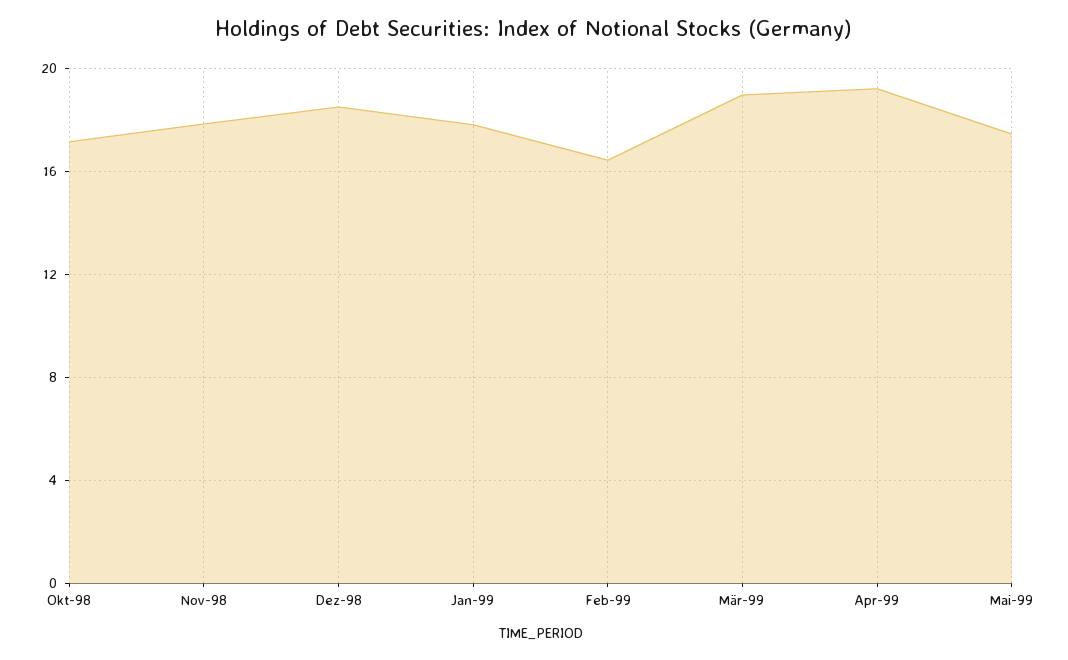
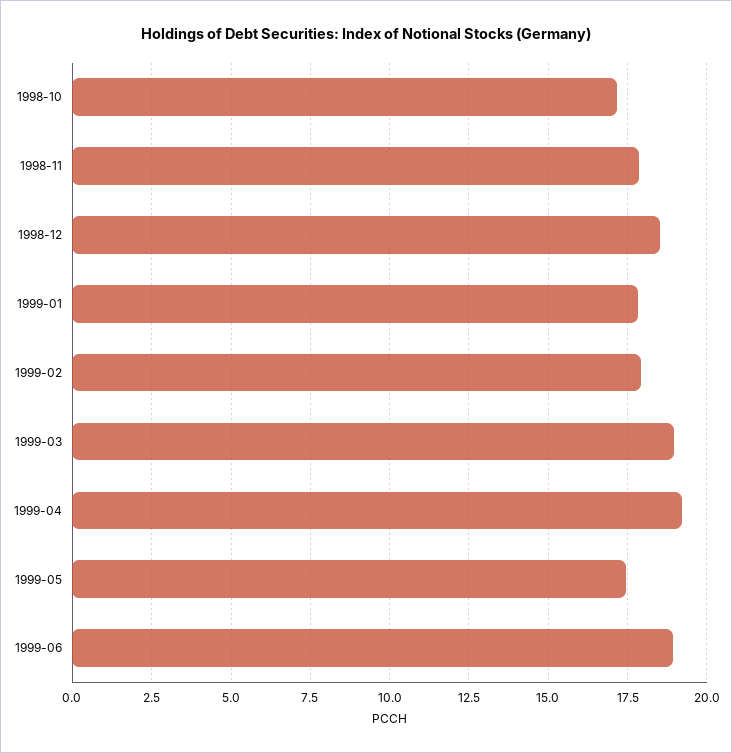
Feb-99: 16.5 -> 18
1999-06: none -> 19

